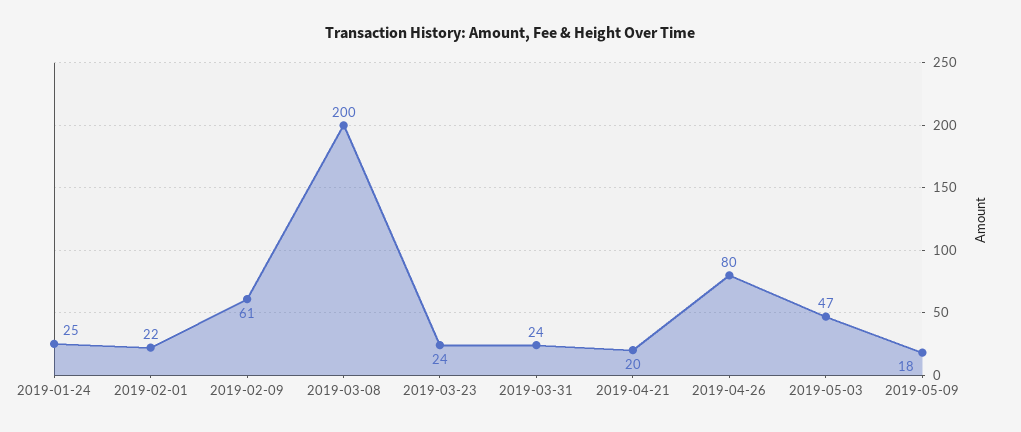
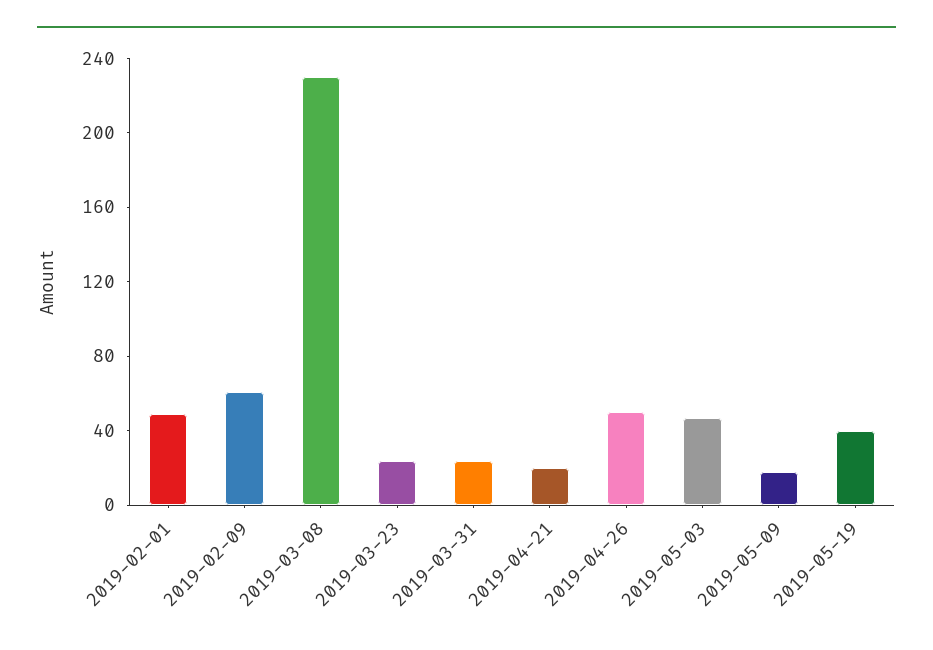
2019-01-24: 25 -> none
2019-02-01: 22 -> 50
2019-03-08: 200 -> 230
2019-04-26: 80 -> 50
2019-05-19: none -> 40

